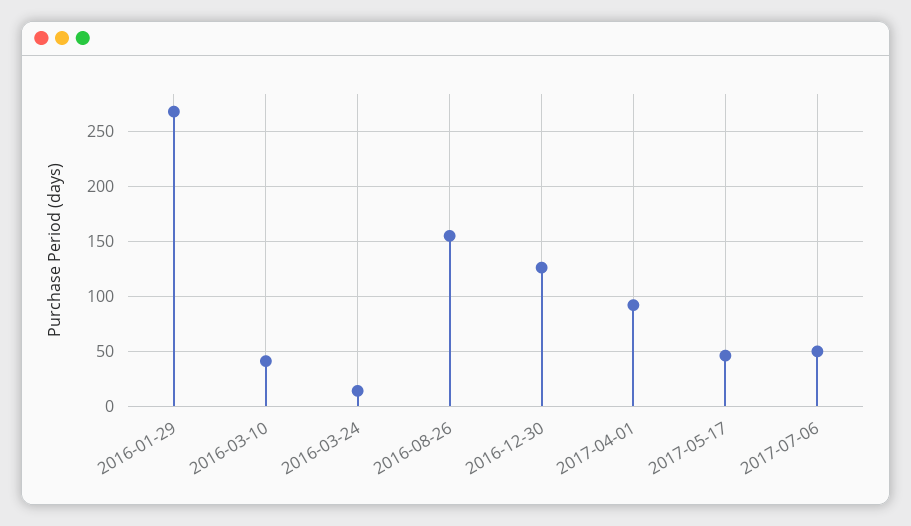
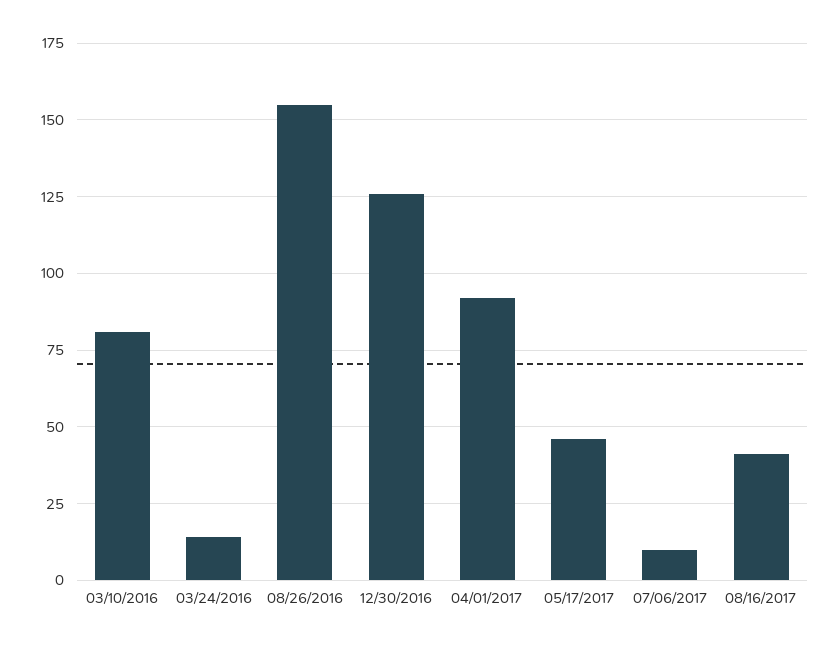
2016-01-29: 270 -> none
2016-03-10: 40 -> 80
2017-07-06: 50 -> 10
08/16/2017: none -> 40

